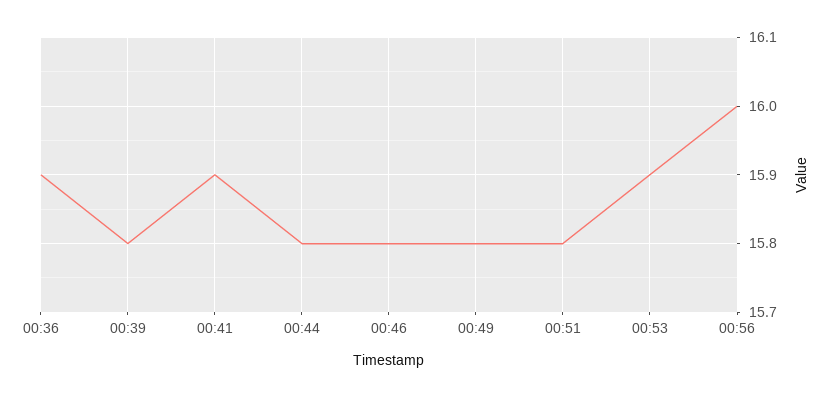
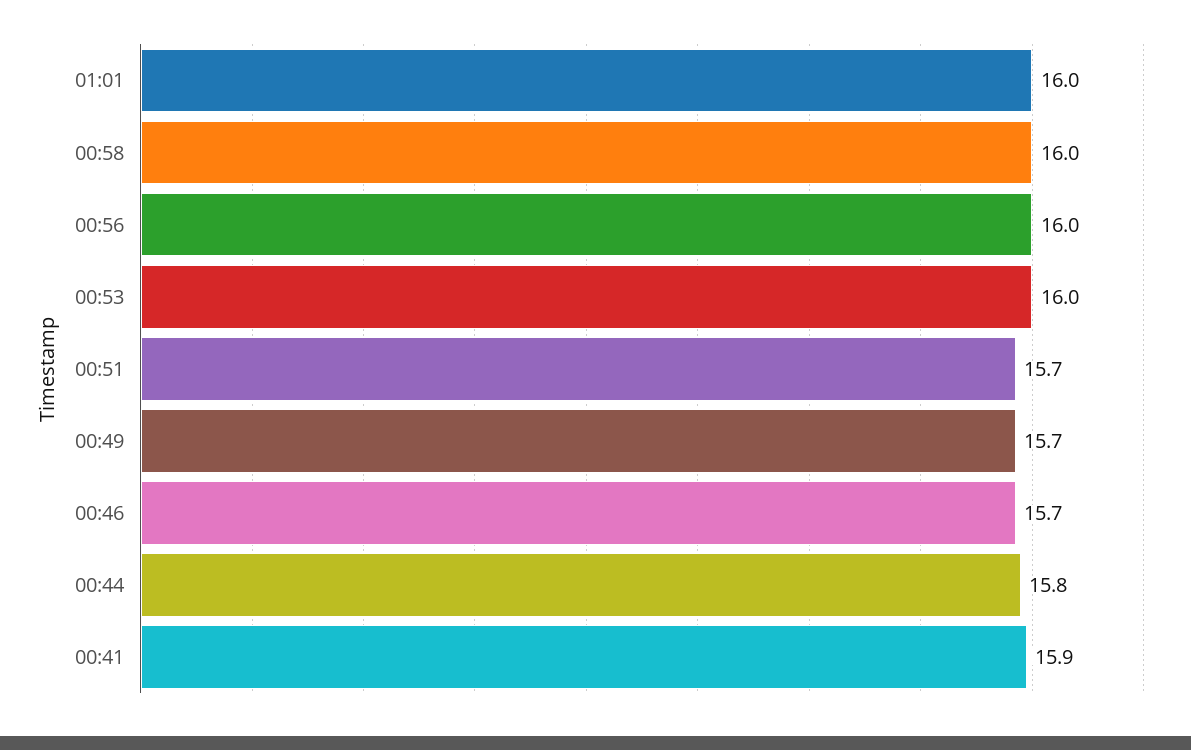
00:36: 15.9 -> none
00:39: 15.8 -> none
00:46: 15.8 -> 15.7
00:49: 15.8 -> 15.7
00:51: 15.8 -> 15.7
00:53: 15.9 -> 16
01:01: none -> 16
00:58: none -> 16

